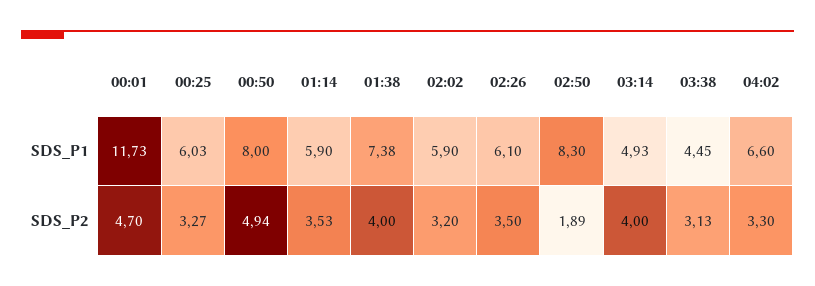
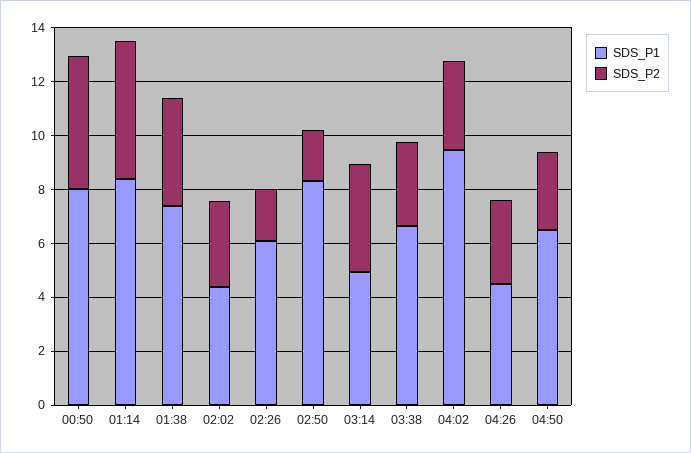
SDS_P1, 00:01: 11.73 -> none
SDS_P1, 00:25: 6.03 -> none
SDS_P1, 01:14: 5.9 -> 8.5
SDS_P1, 02:02: 5.9 -> 4.5
SDS_P1, 03:38: 4.45 -> 6.5
SDS_P1, 04:02: 6.6 -> 9.5
SDS_P2, 00:01: 4.7 -> none
SDS_P2, 00:25: 3.27 -> none
SDS_P2, 01:14: 3.53 -> 5
SDS_P2, 02:26: 3.5 -> 2
SDS_P1, 04:26: none -> 4.5
SDS_P2, 04:26: none -> 3
SDS_P1, 04:50: none -> 6.5
SDS_P2, 04:50: none -> 3

